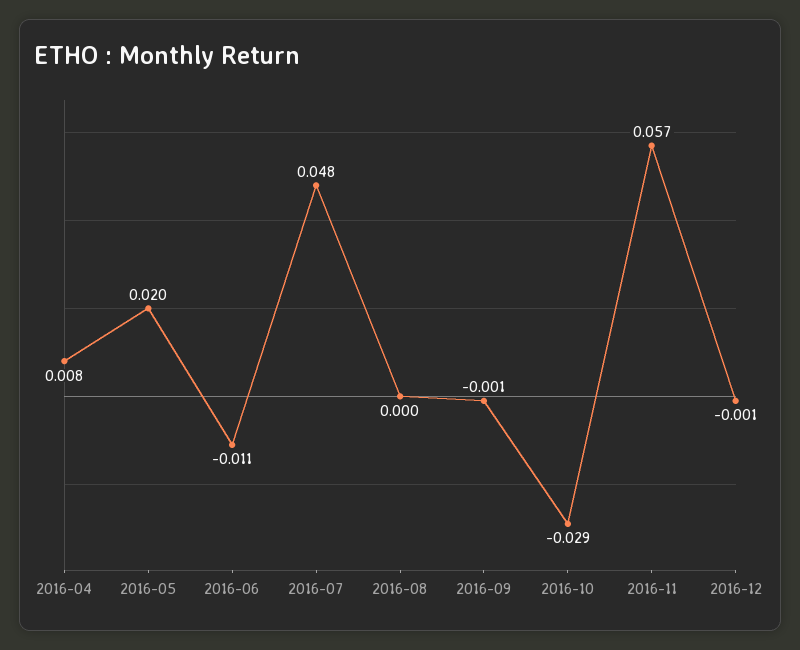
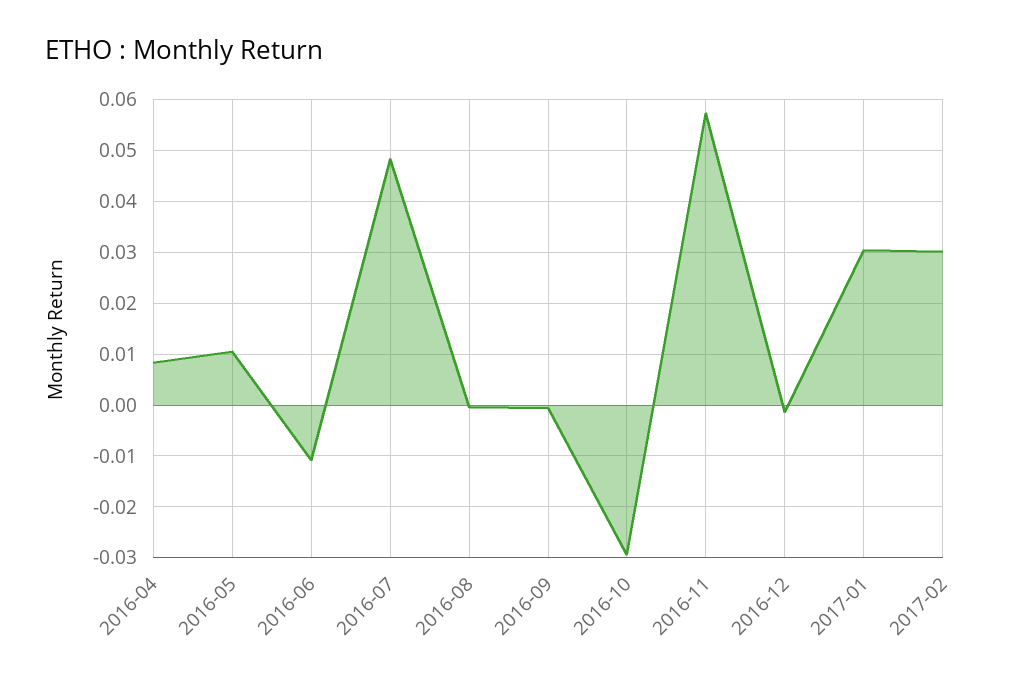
2016-05: 0.02 -> 0.01
2017-01: none -> 0.03
2017-02: none -> 0.03

